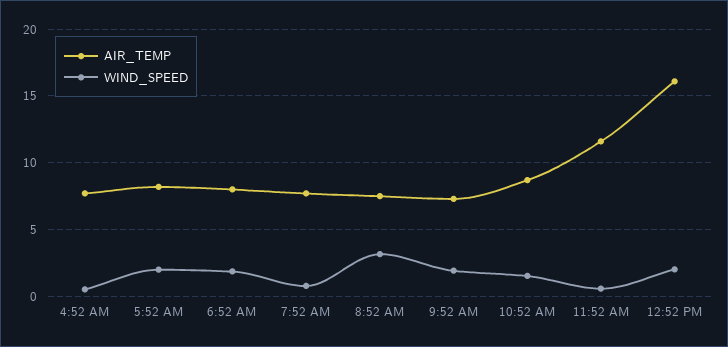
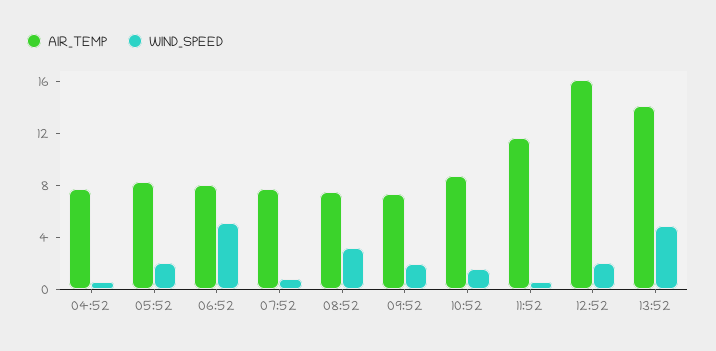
WIND_SPEED, 6:52 AM: 2 -> 5
AIR_TEMP, 13:52: none -> 14
WIND_SPEED, 13:52: none -> 5

